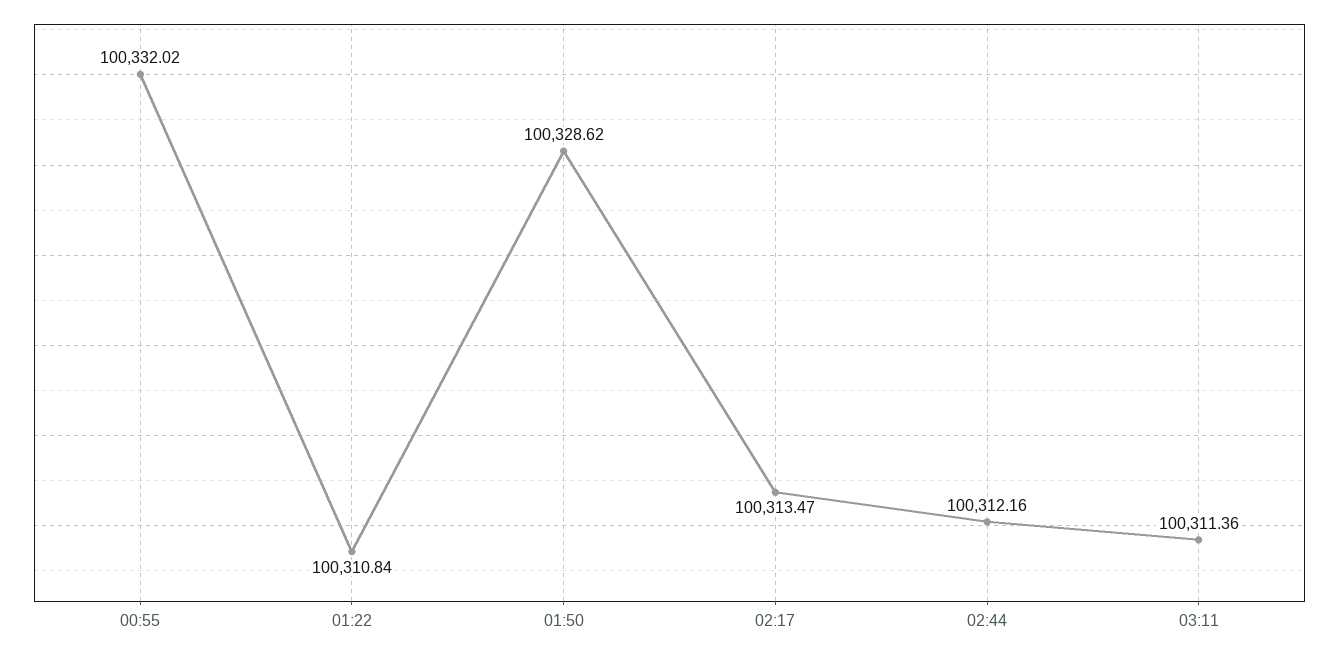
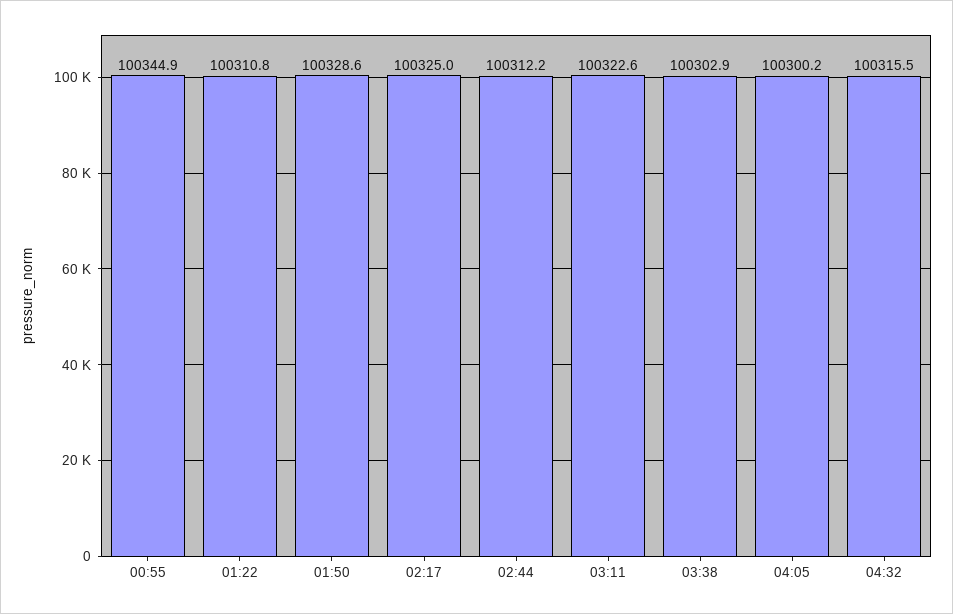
00:55: 100332.02 -> 100344.9
02:17: 100313.47 -> 100325
03:11: 100311.36 -> 100322.6
03:38: none -> 100302.9
04:05: none -> 100300.2
04:32: none -> 100315.5

